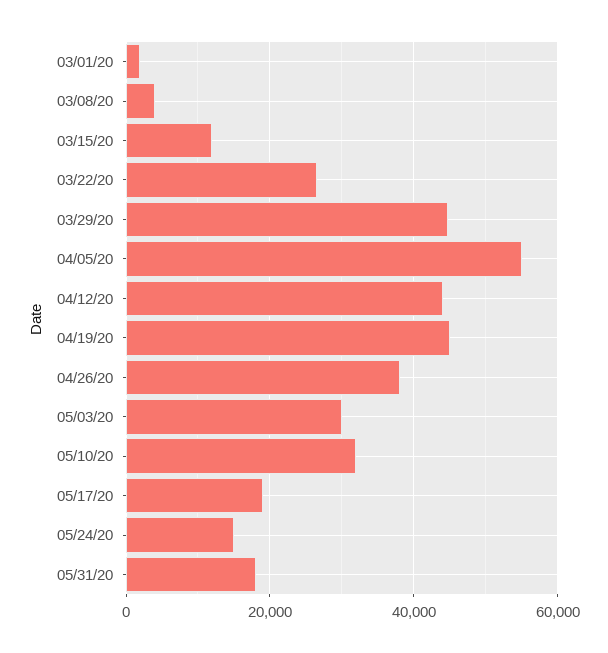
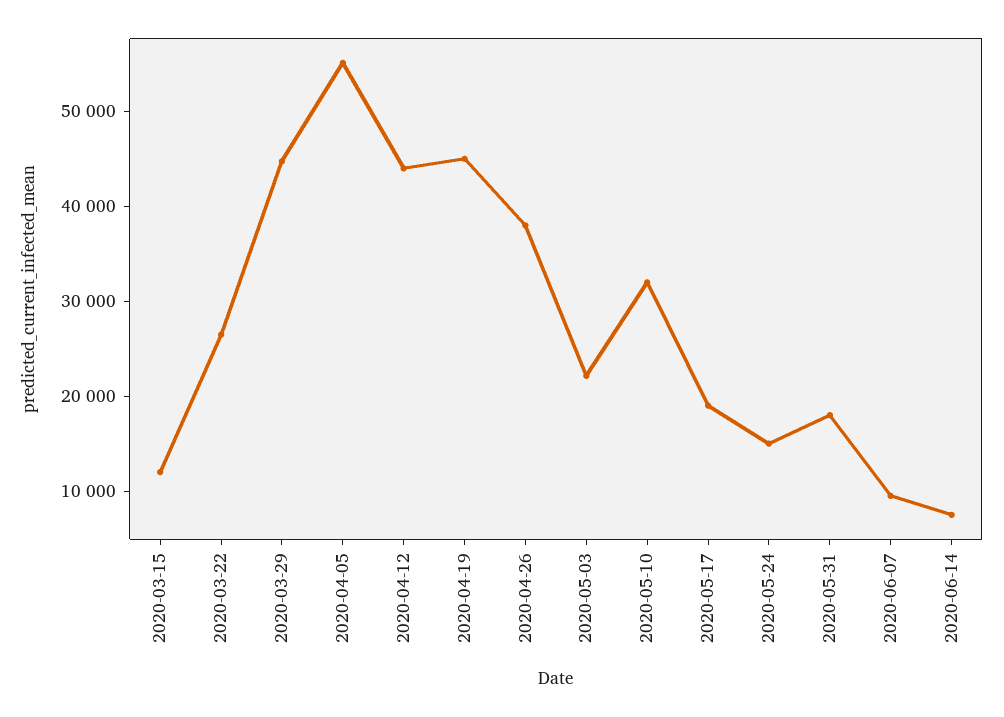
03/01/20: 2000 -> none
03/08/20: 4000 -> none
05/03/20: 30000 -> 22000
2020-06-07: none -> 10000
2020-06-14: none -> 8000

